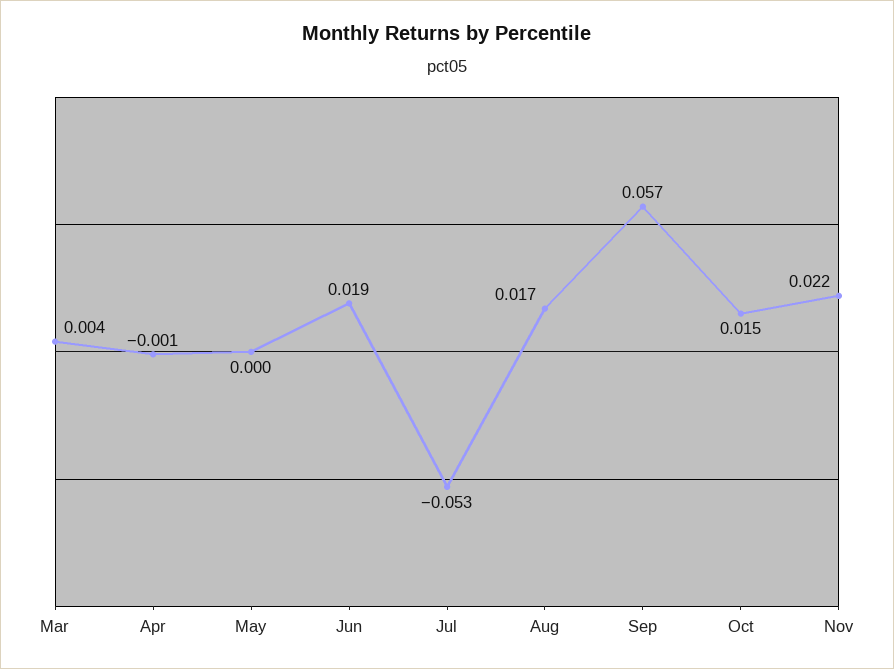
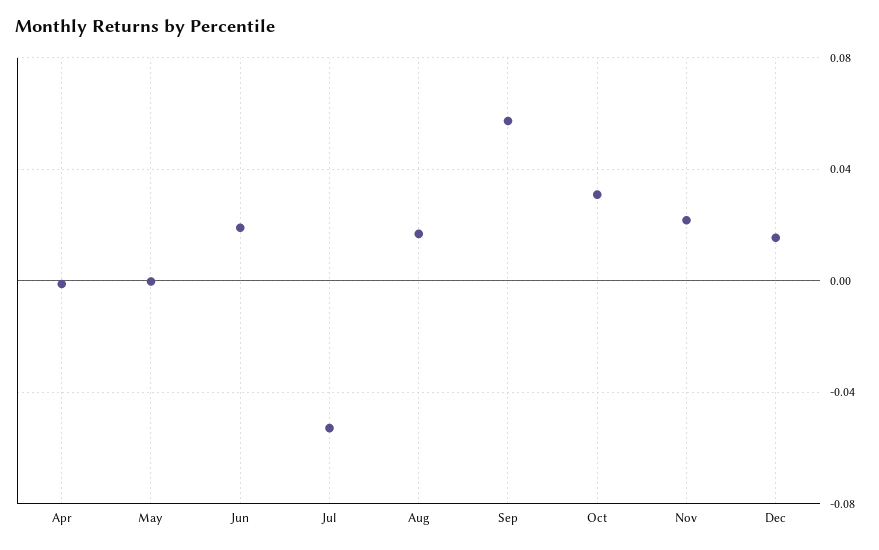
Mar: 0.004 -> none
Oct: 0.015 -> 0.03
Dec: none -> 0.015

